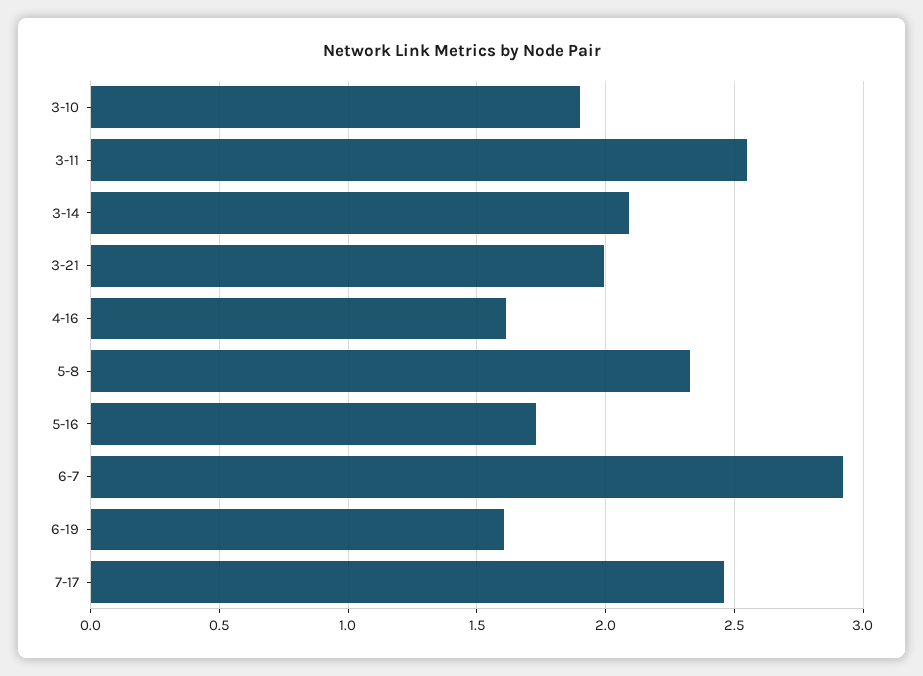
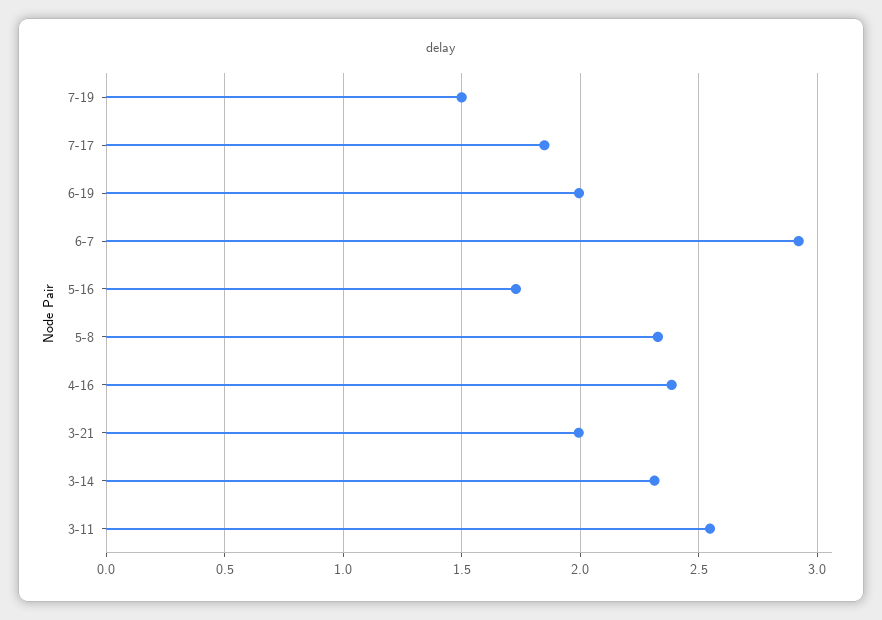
3-10: 1.9 -> none
3-14: 2.1 -> 2.3
4-16: 1.6 -> 2.4
6-19: 1.6 -> 2
7-17: 2.45 -> 1.85
7-19: none -> 1.5

